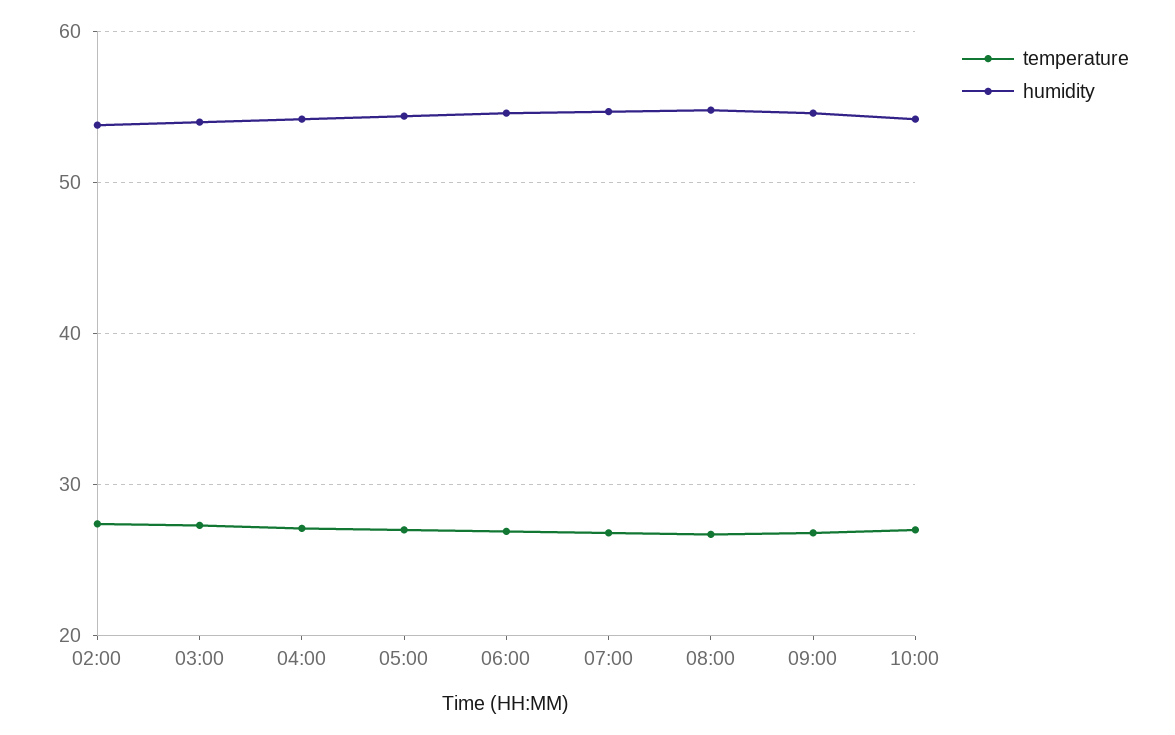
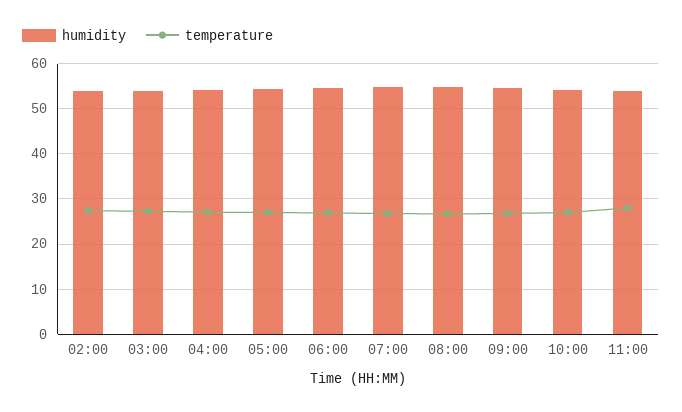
humidity, 11:00: none -> 54
temperature, 11:00: none -> 28

